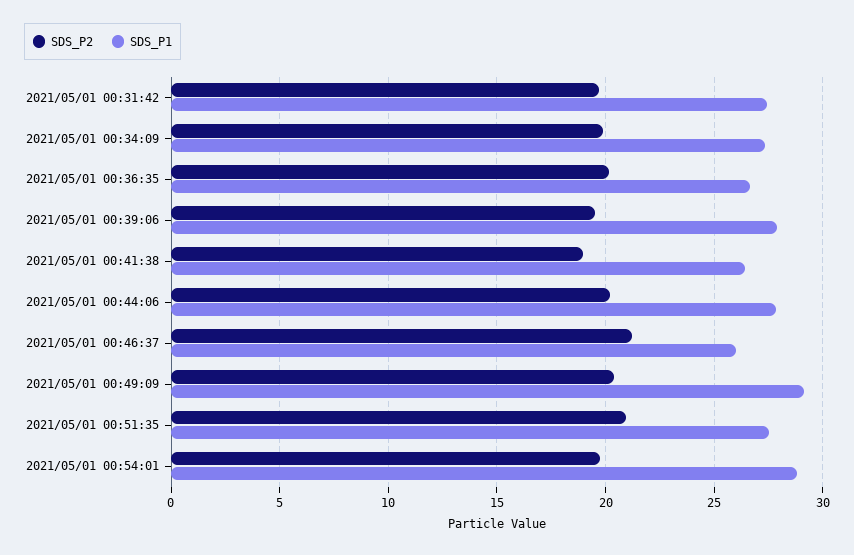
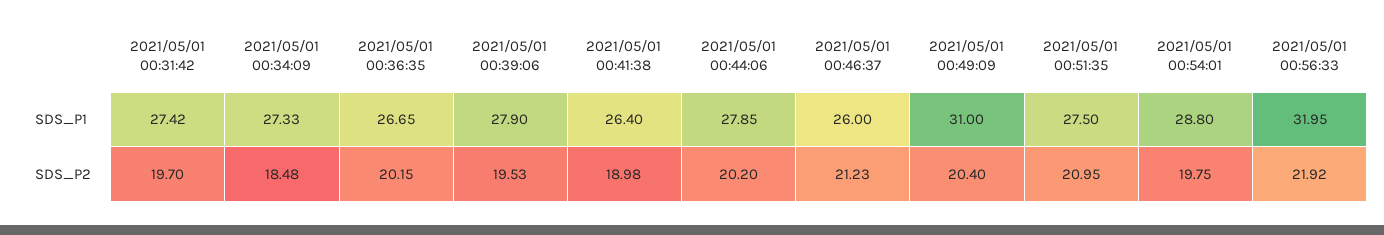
SDS_P2, 2021/05/01 00:34:09: 20 -> 18.48
SDS_P1, 2021/05/01 00:49:09: 29 -> 31
SDS_P1, 2021/05/01 00:56:33: none -> 31.95
SDS_P2, 2021/05/01 00:56:33: none -> 21.92

